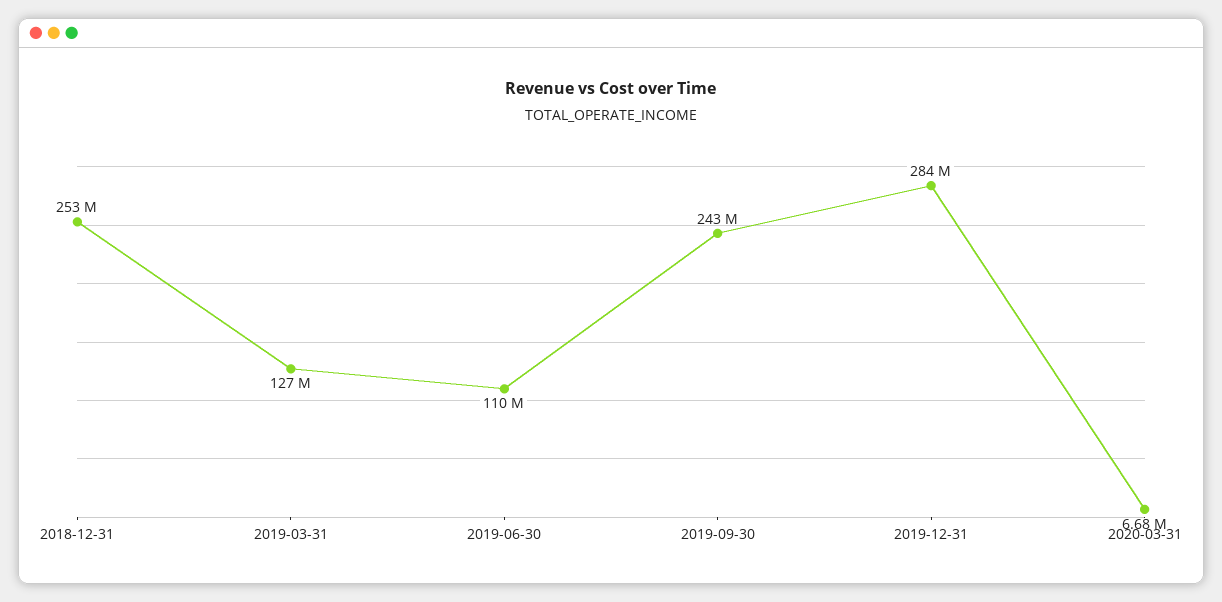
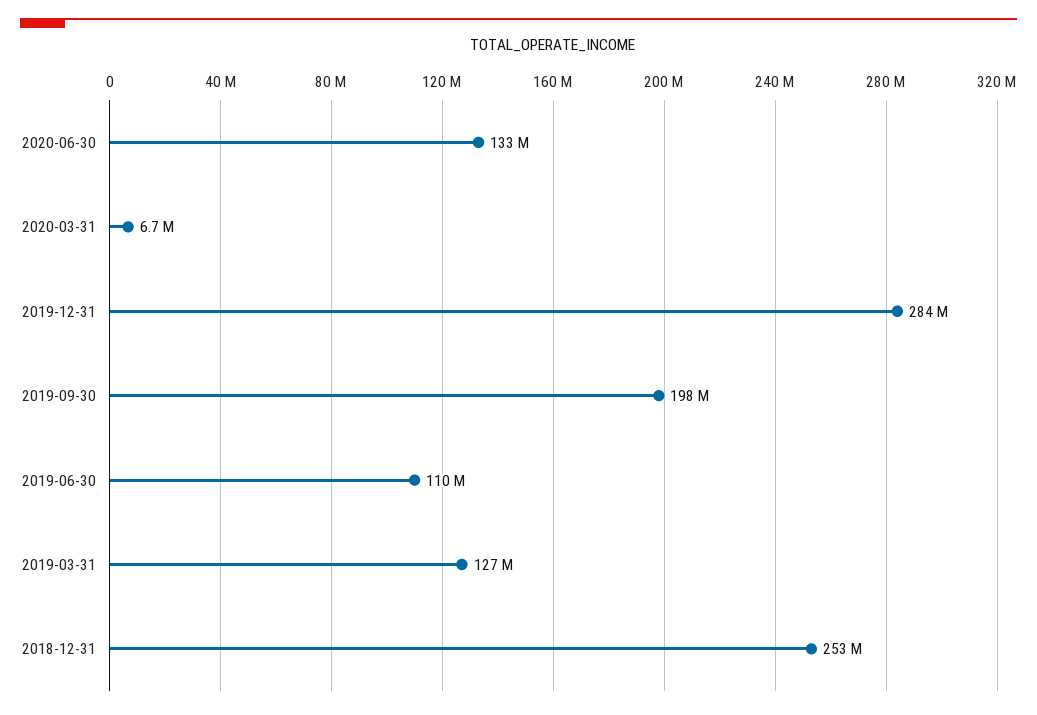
2019-09-30: 243000000 -> 198000000
2020-06-30: none -> 133000000

